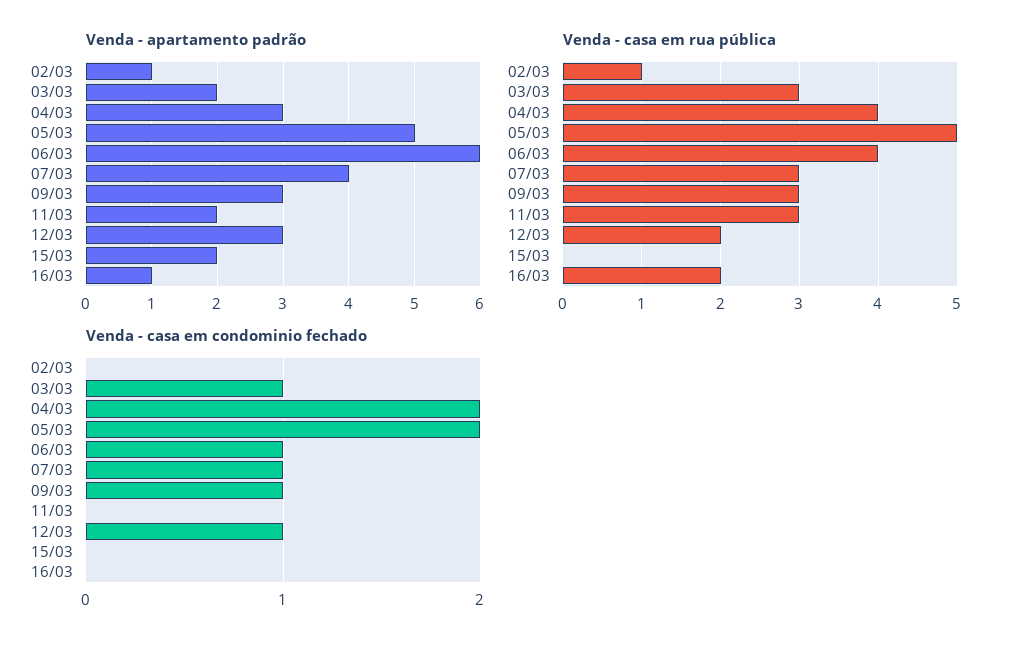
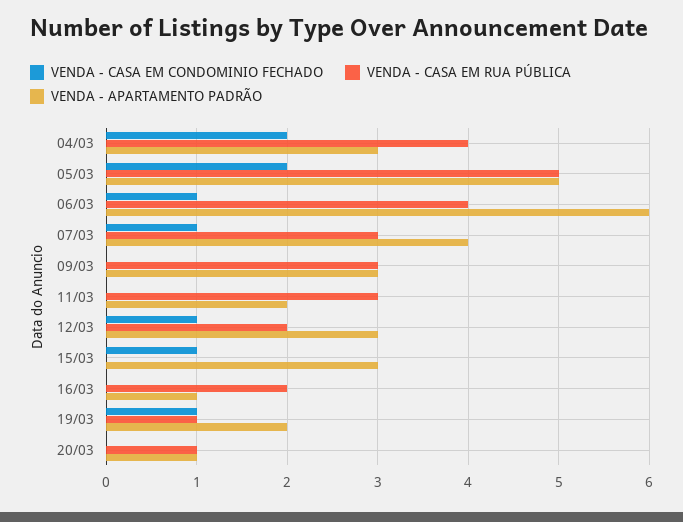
Venda - apartamento padrão, 02/03: 1 -> none
Venda - apartamento padrão, 03/03: 2 -> none
Venda - apartamento padrão, 15/03: 2 -> 3
Venda - casa em rua pública, 02/03: 1 -> none
Venda - casa em rua pública, 03/03: 3 -> none
Venda - casa em condominio fechado, 02/03: 0 -> none
Venda - casa em condominio fechado, 03/03: 1 -> none
Venda - casa em condominio fechado, 09/03: 1 -> 0
Venda - casa em condominio fechado, 15/03: 0 -> 1
Venda - casa em condominio fechado, 19/03: none -> 1
Venda - casa em rua pública, 19/03: none -> 1
Venda - apartamento padrão, 19/03: none -> 2
Venda - casa em condominio fechado, 20/03: none -> 0
Venda - casa em rua pública, 20/03: none -> 1
Venda - apartamento padrão, 20/03: none -> 1

